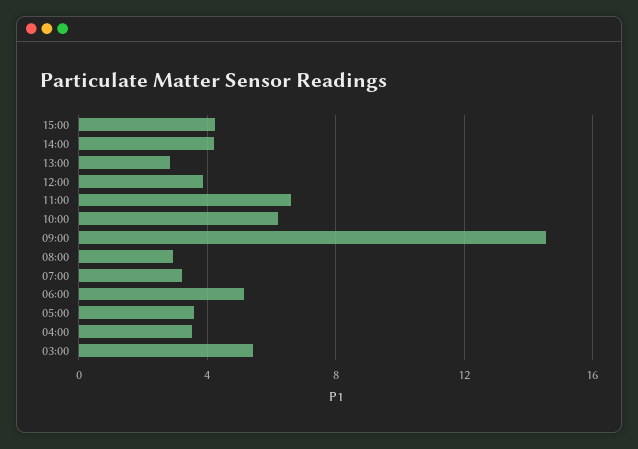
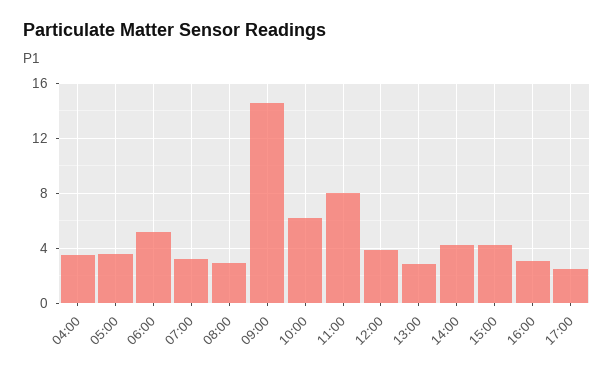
11:00: 6.5 -> 8
03:00: 5.5 -> none
16:00: none -> 3
17:00: none -> 2.5

